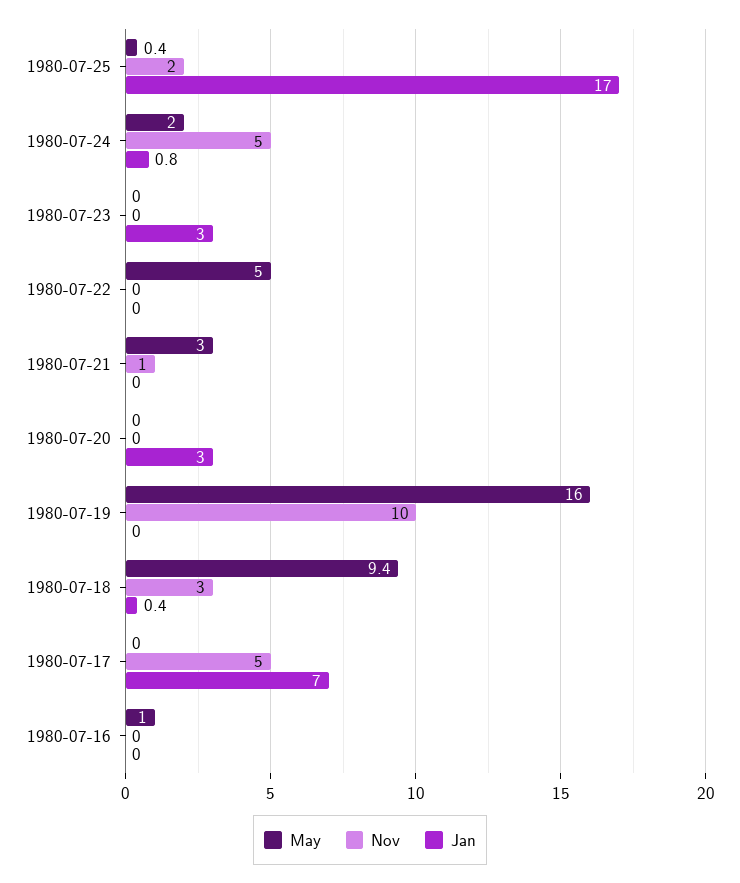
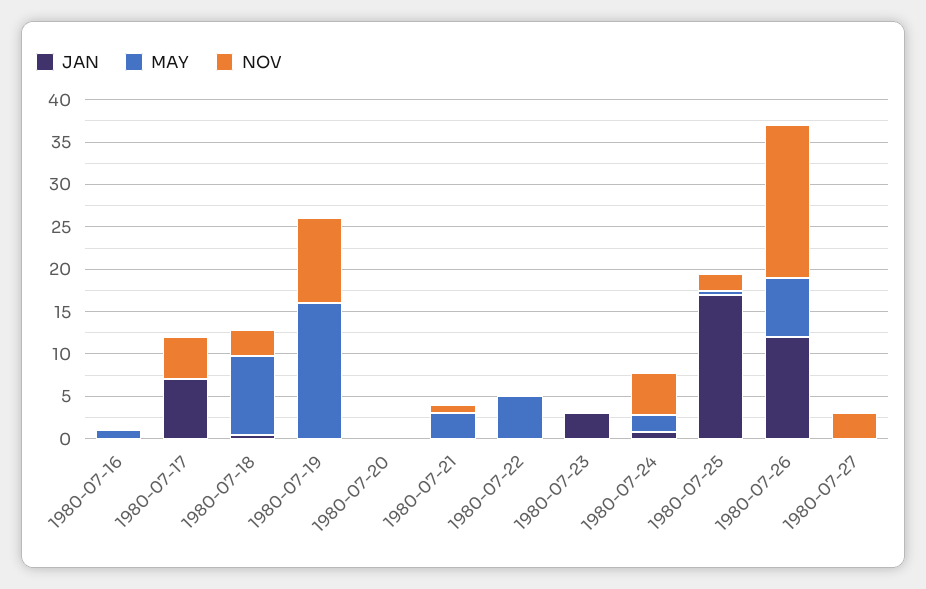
Jan, 1980-07-20: 3 -> 0
Jan, 1980-07-26: none -> 12
May, 1980-07-26: none -> 7
Nov, 1980-07-26: none -> 18
Jan, 1980-07-27: none -> 0
May, 1980-07-27: none -> 0
Nov, 1980-07-27: none -> 3

